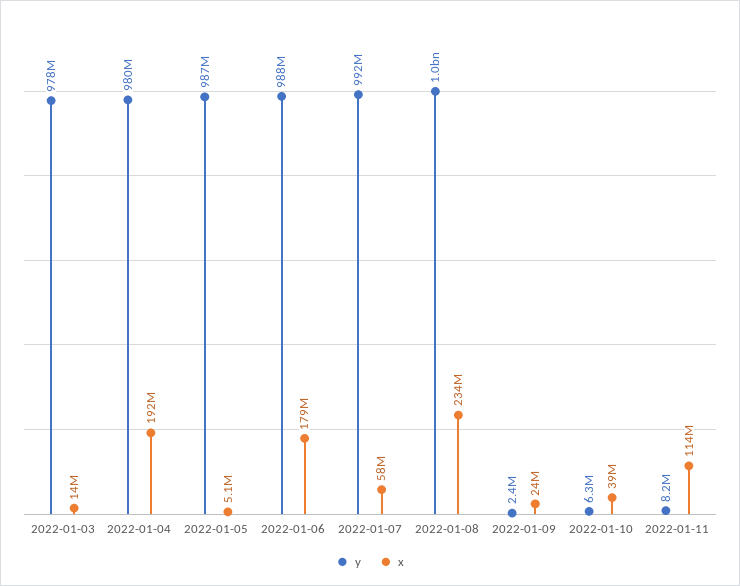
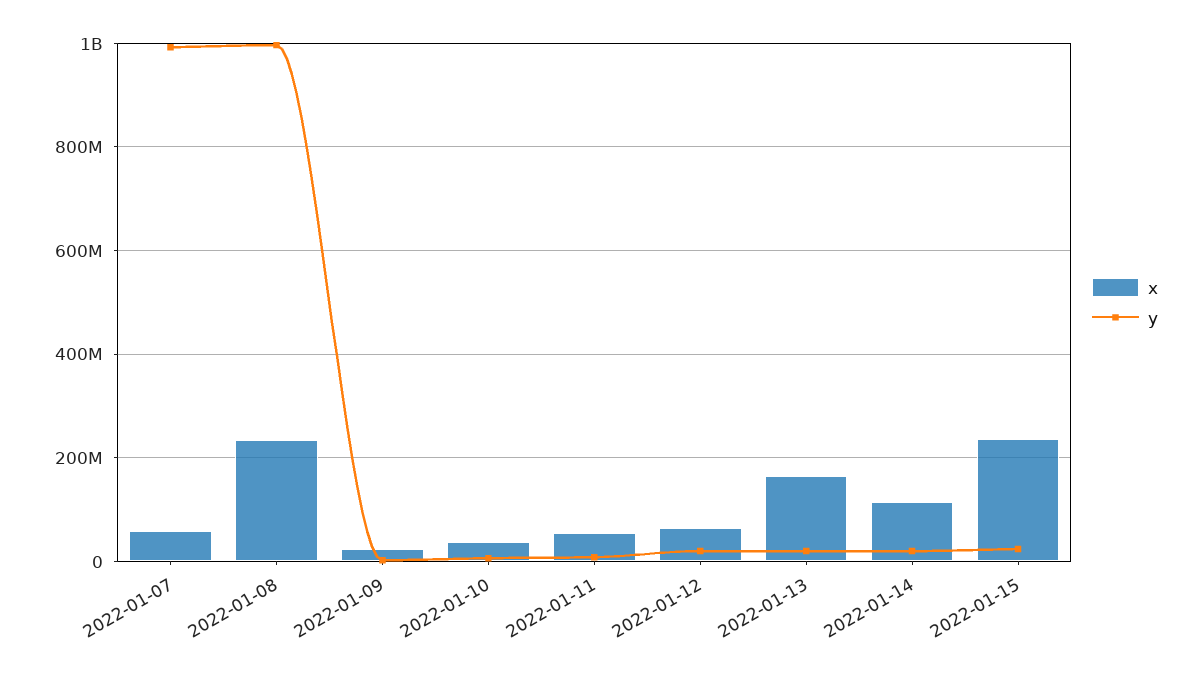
y, 2022-01-03: 978000000 -> none
x, 2022-01-03: 14000000 -> none
y, 2022-01-04: 980000000 -> none
x, 2022-01-04: 192000000 -> none
y, 2022-01-05: 987000000 -> none
x, 2022-01-05: 5100000 -> none
y, 2022-01-06: 988000000 -> none
x, 2022-01-06: 179000000 -> none
x, 2022-01-11: 114000000 -> 60000000
x, 2022-01-12: none -> 60000000
y, 2022-01-12: none -> 20000000
x, 2022-01-13: none -> 160000000
y, 2022-01-13: none -> 20000000
x, 2022-01-14: none -> 120000000
y, 2022-01-14: none -> 20000000
x, 2022-01-15: none -> 240000000
y, 2022-01-15: none -> 20000000

